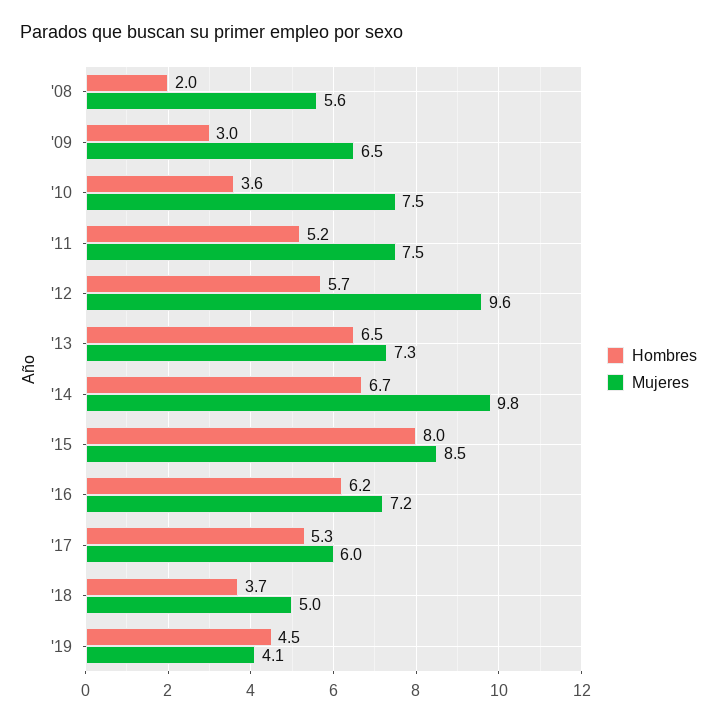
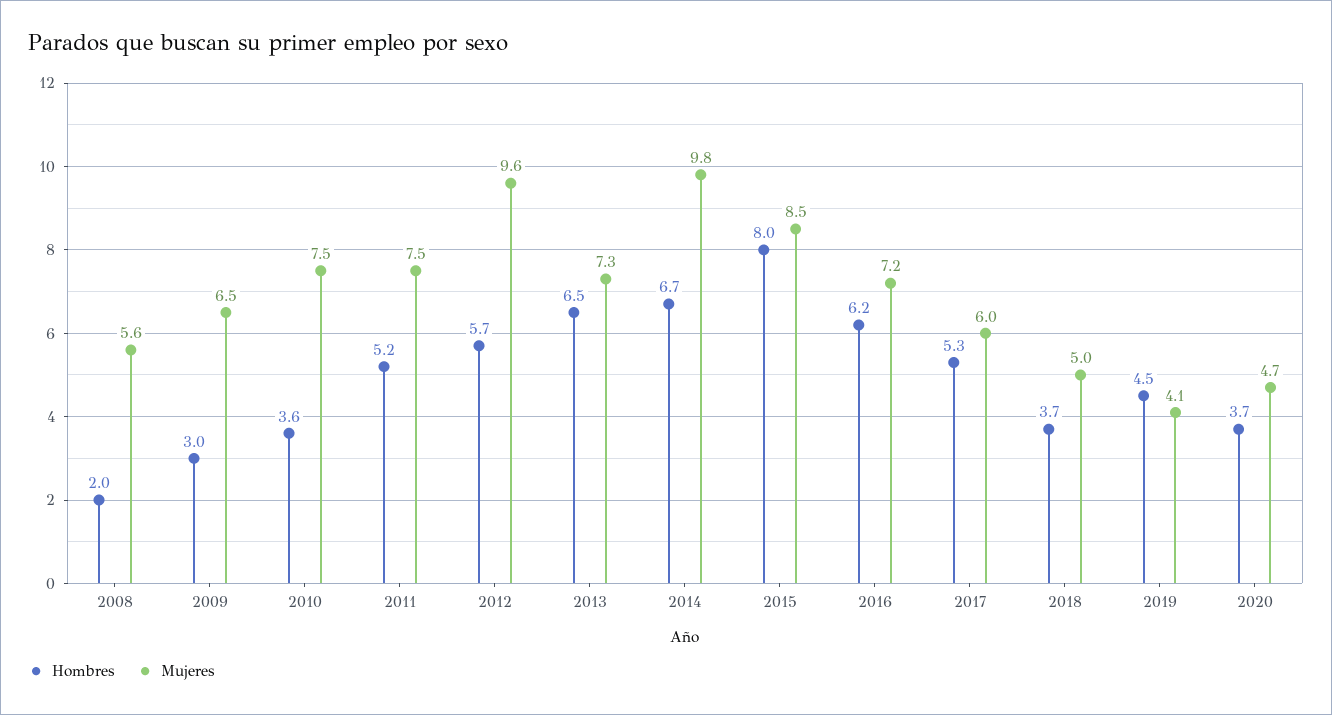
Hombres, 2020: none -> 3.7
Mujeres, 2020: none -> 4.7

